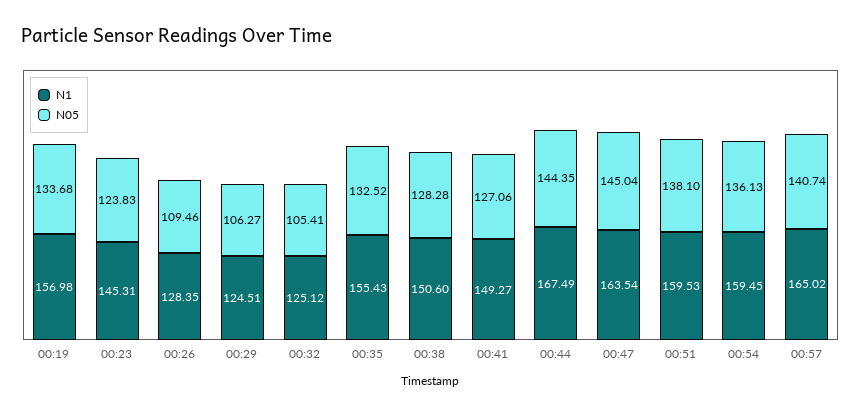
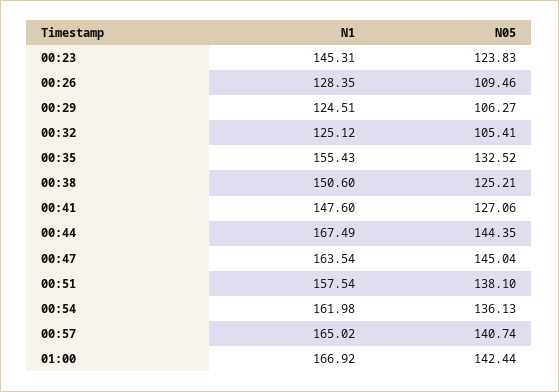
N1, 00:19: 156.98 -> none
N05, 00:19: 133.68 -> none
N05, 00:38: 128.28 -> 125.21
N1, 00:41: 149.27 -> 147.6
N1, 00:51: 159.53 -> 157.54
N1, 00:54: 159.45 -> 161.98
N1, 01:00: none -> 166.92
N05, 01:00: none -> 142.44

